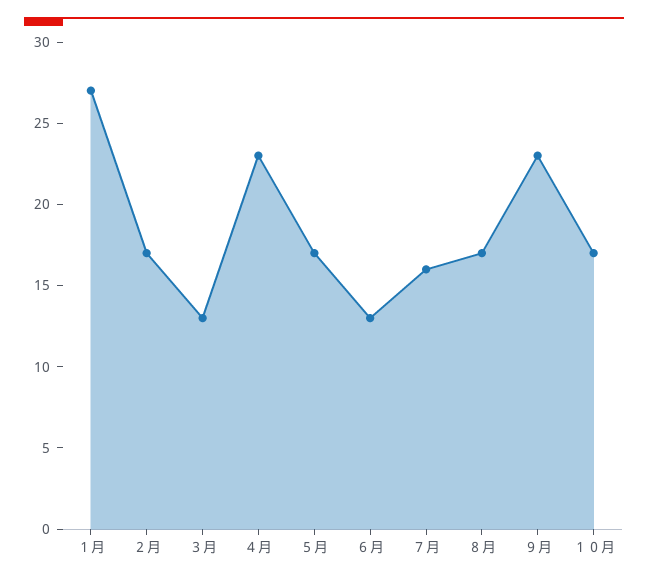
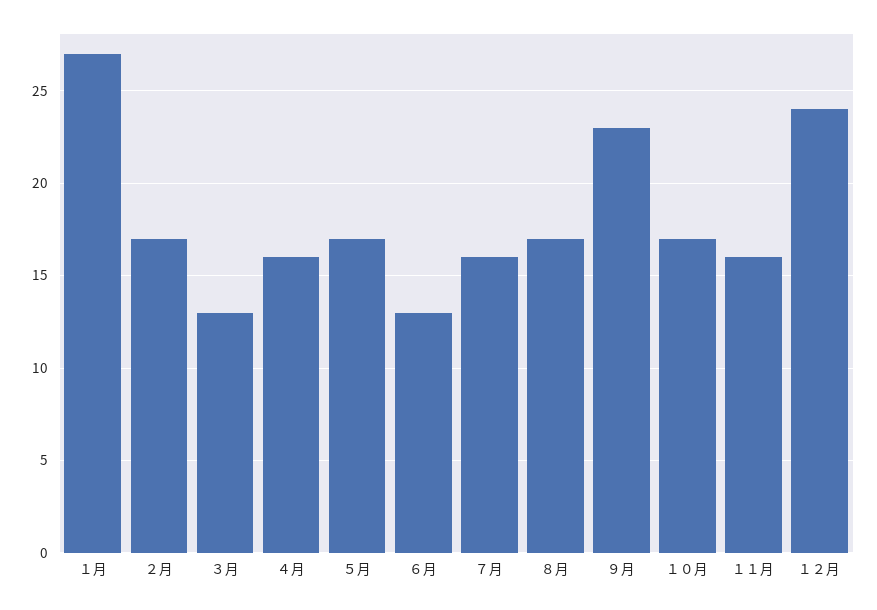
４月: 23 -> 16
１１月: none -> 16
１２月: none -> 24

